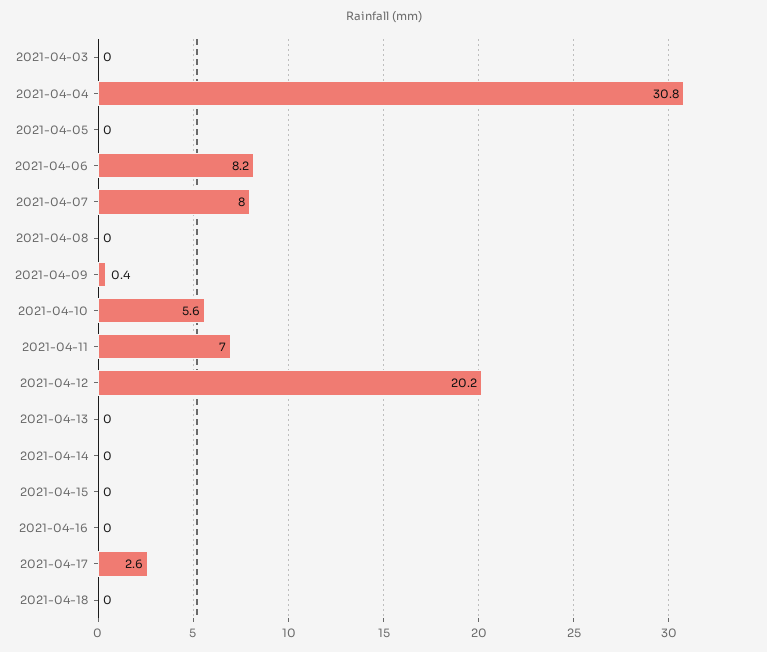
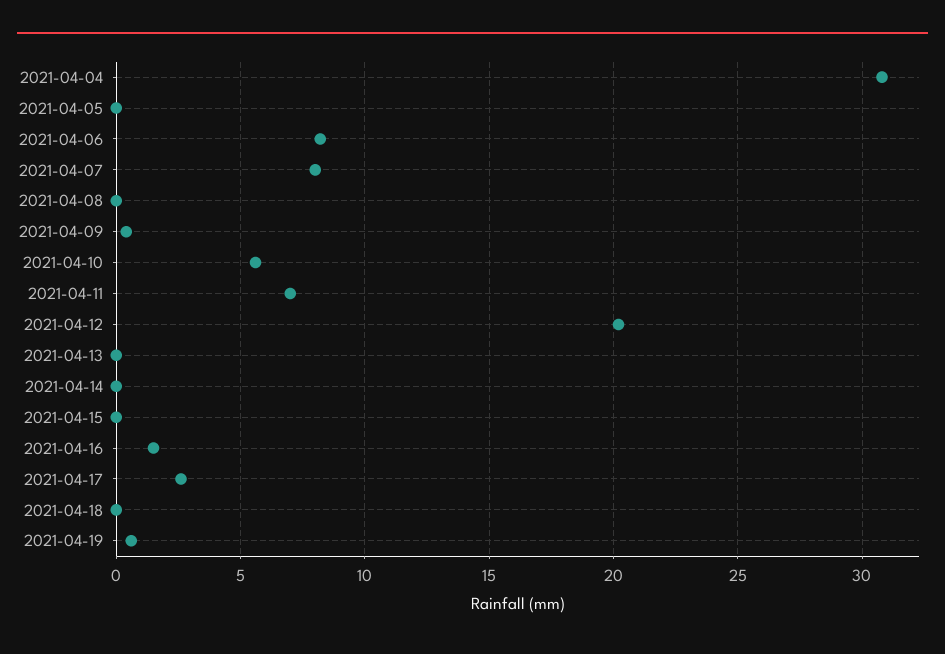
2021-04-03: 0 -> none
2021-04-16: 0 -> 1.5
2021-04-19: none -> 0.5

